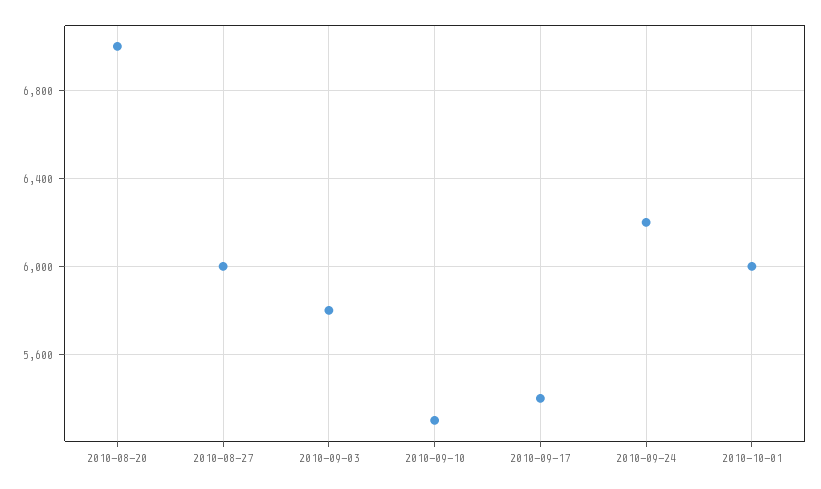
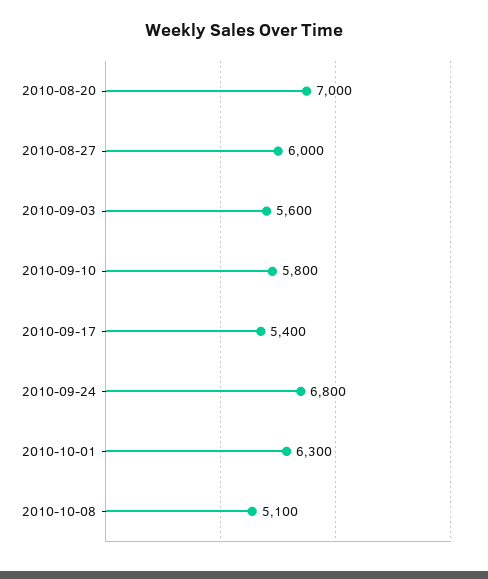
2010-09-03: 5800 -> 5600
2010-09-10: 5300 -> 5800
2010-09-24: 6200 -> 6800
2010-10-01: 6000 -> 6300
2010-10-08: none -> 5100

